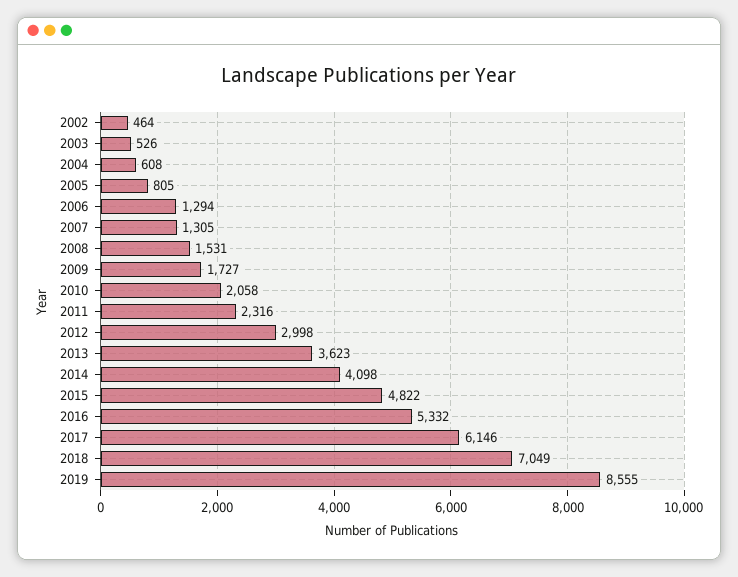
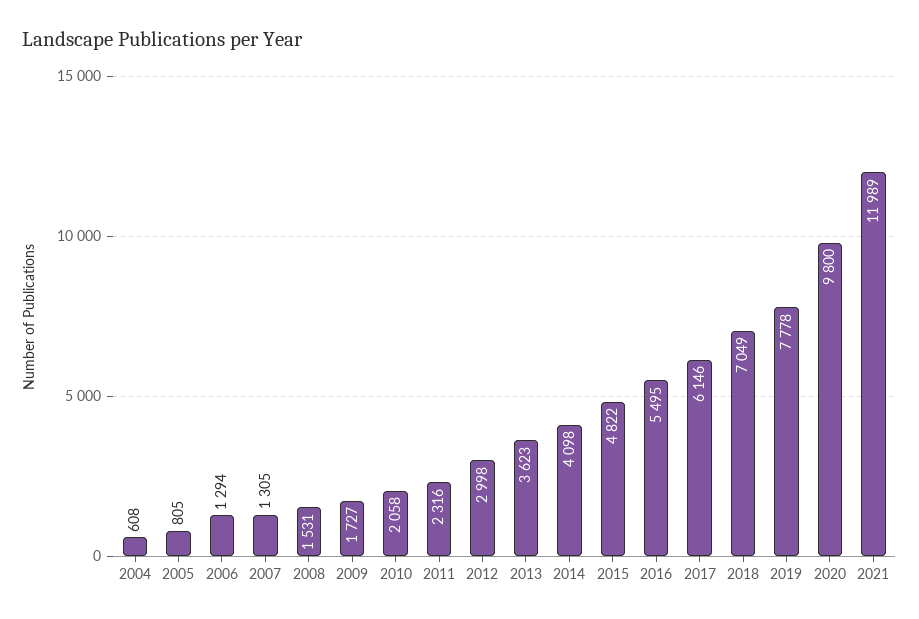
2002: 464 -> none
2003: 526 -> none
2016: 5332 -> 5495
2019: 8555 -> 7778
2020: none -> 9800
2021: none -> 11989

